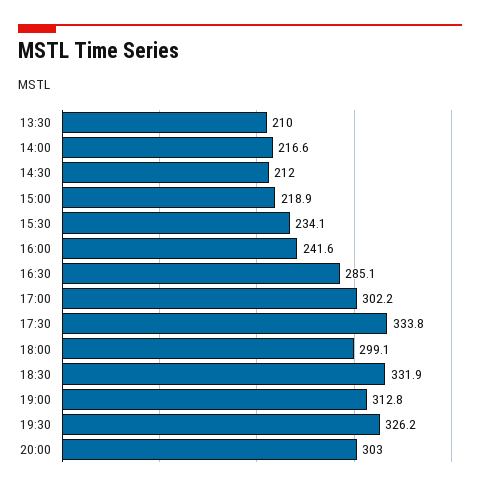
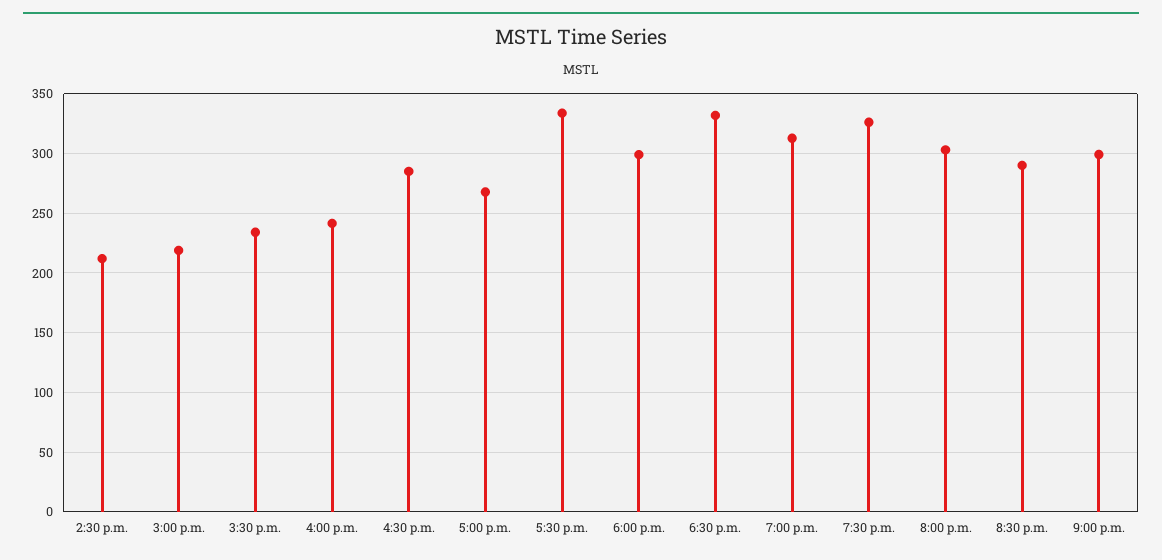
13:30: 210 -> none
14:00: 216.6 -> none
17:00: 302.2 -> 270
8:30 p.m.: none -> 290
9:00 p.m.: none -> 300

